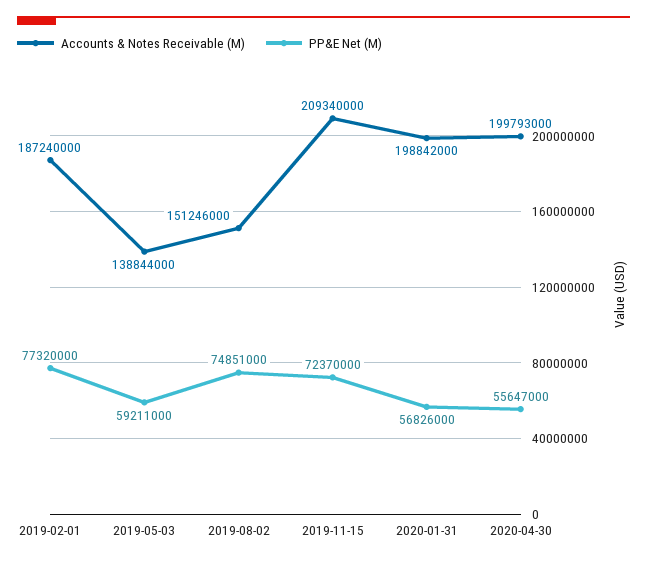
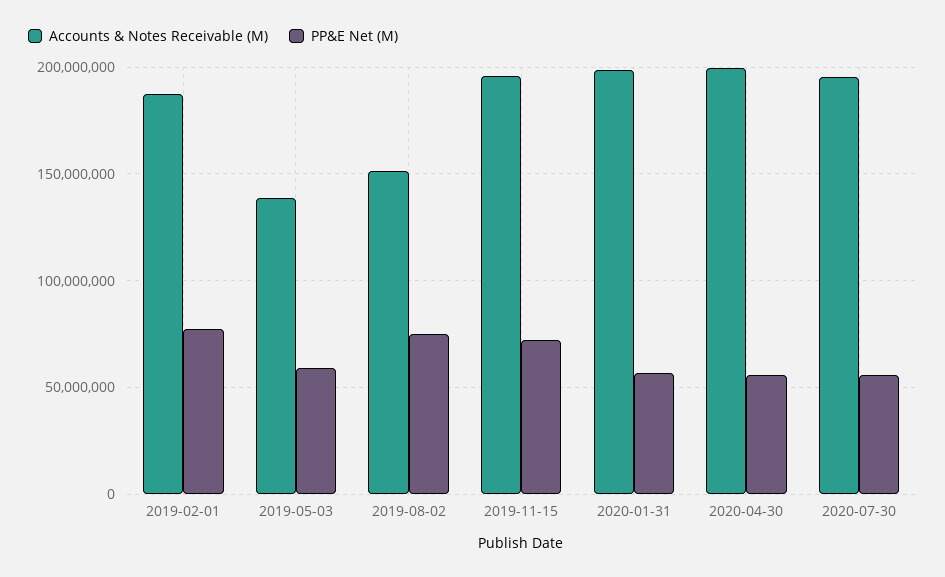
Accounts & Notes Receivable (M), 2019-11-15: 209340000 -> 195000000
Accounts & Notes Receivable (M), 2020-07-30: none -> 195000000
PP&E Net (M), 2020-07-30: none -> 55000000

